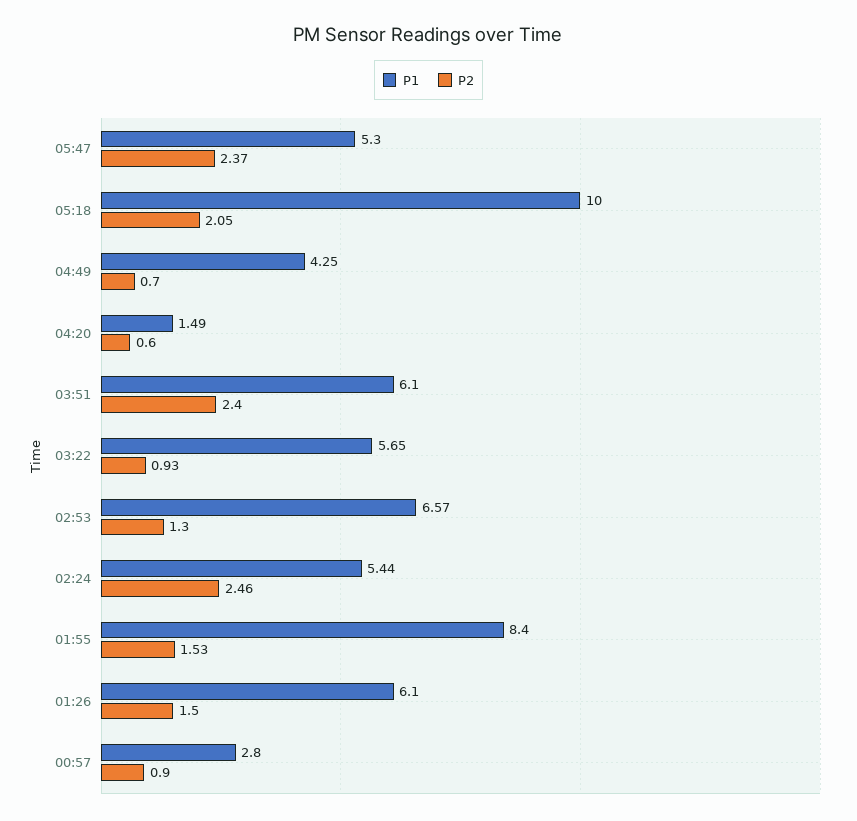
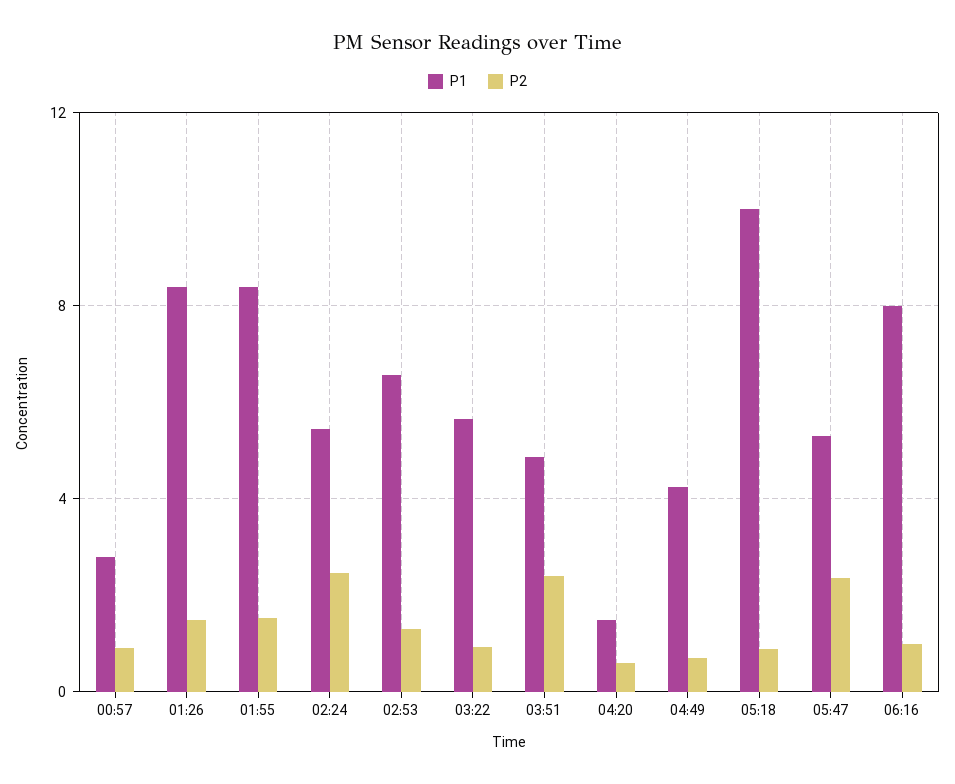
P2, 05:18: 2.05 -> 1
P1, 03:51: 6.1 -> 5
P1, 01:26: 6.1 -> 8.5
P1, 06:16: none -> 8
P2, 06:16: none -> 1

